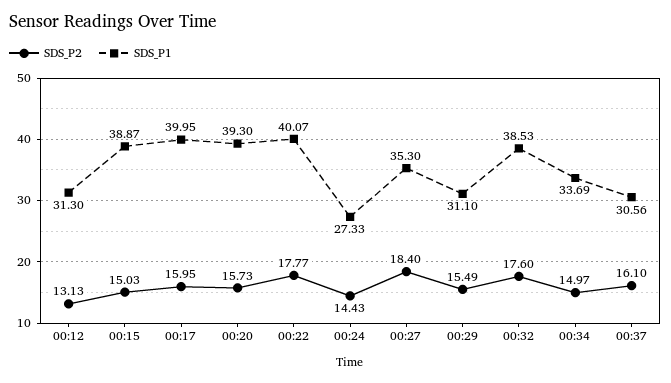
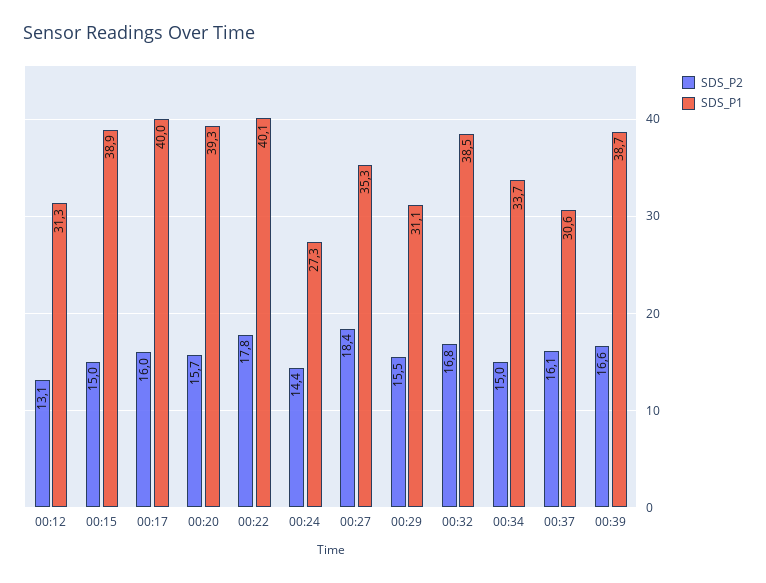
SDS_P2, 00:32: 17.6 -> 16.8
SDS_P2, 00:39: none -> 16.6
SDS_P1, 00:39: none -> 38.7

